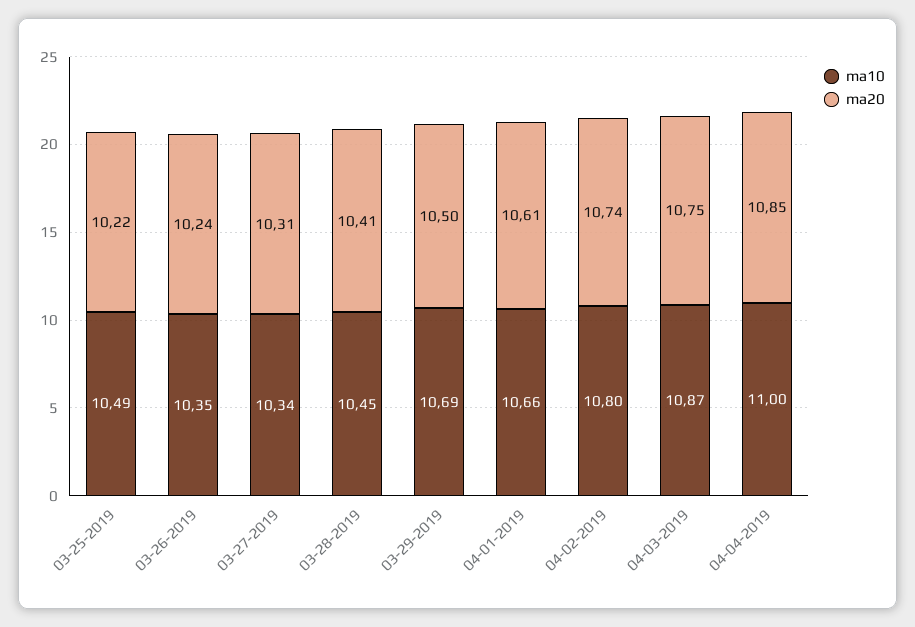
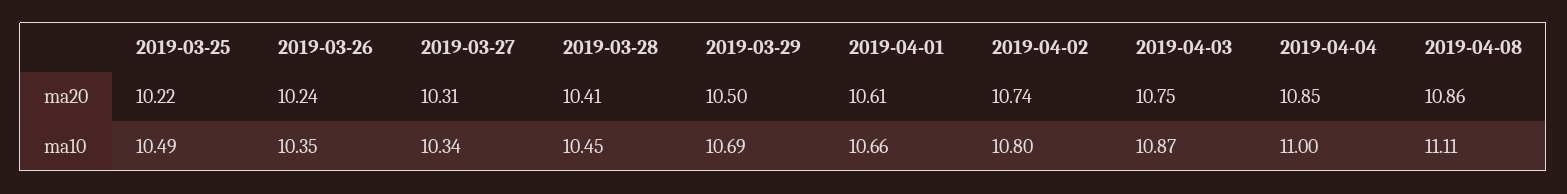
ma20, 2019-04-08: none -> 10.86
ma10, 2019-04-08: none -> 11.11

